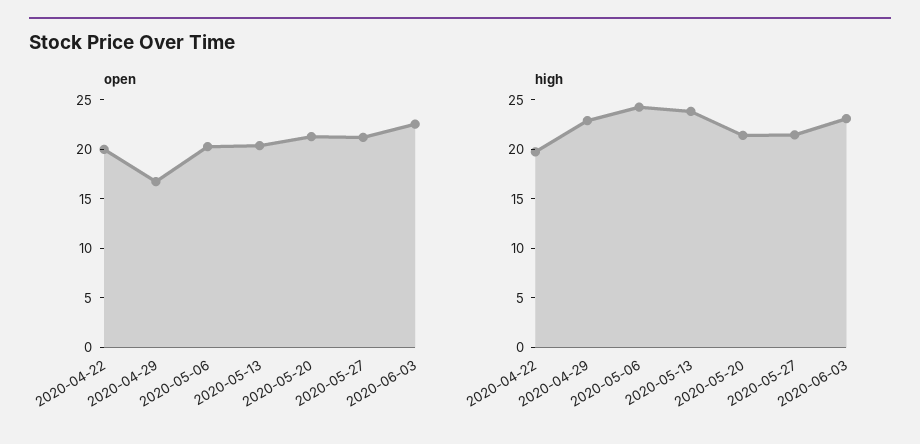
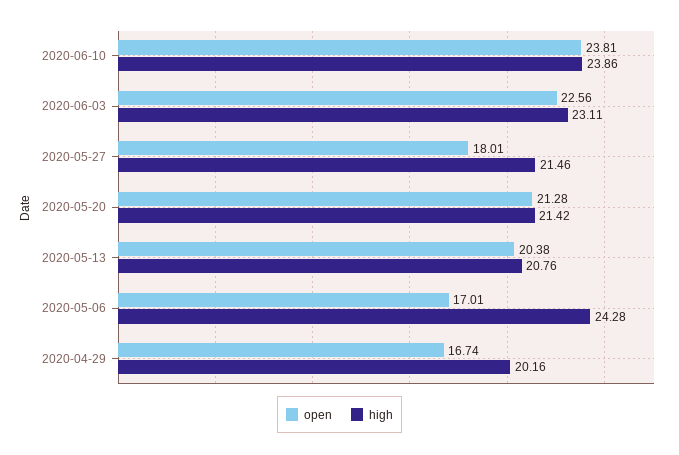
open, 2020-04-22: 20 -> none
open, 2020-05-06: 20 -> 17.01
open, 2020-05-27: 21 -> 18.01
high, 2020-04-22: 20 -> none
high, 2020-04-29: 23 -> 20.16
high, 2020-05-13: 24 -> 20.76
open, 2020-06-10: none -> 23.81
high, 2020-06-10: none -> 23.86

